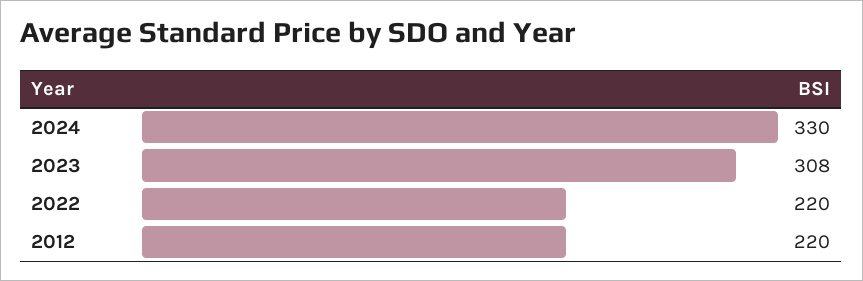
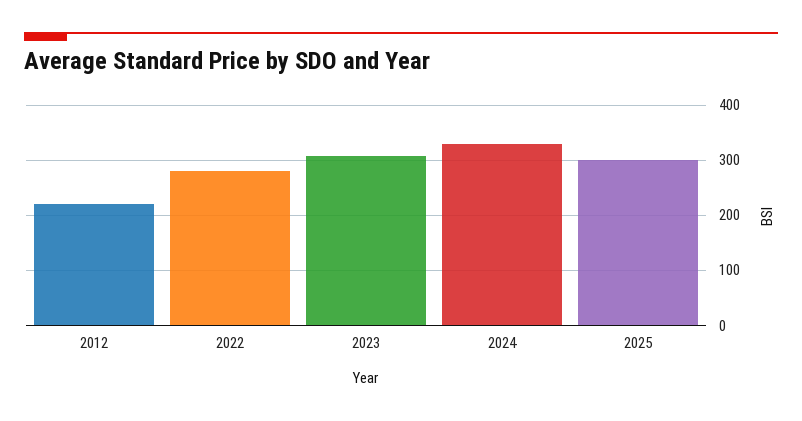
2022: 220 -> 280
2025: none -> 300

